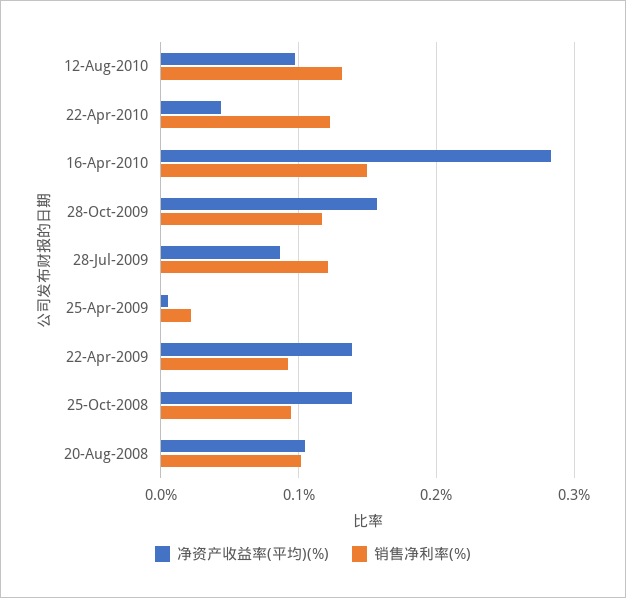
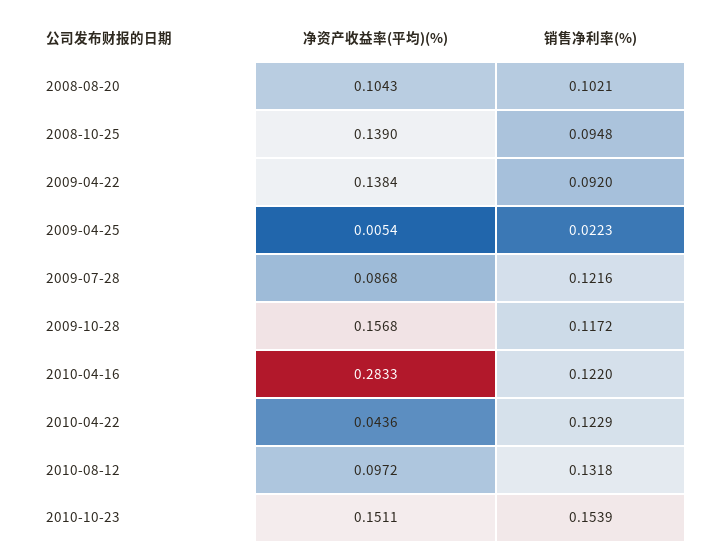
销售净利率(%), 16-Apr-2010: 0.15 -> 0.122
净资产收益率(平均)(%), 2010-10-23: none -> 0.1511
销售净利率(%), 2010-10-23: none -> 0.1539

